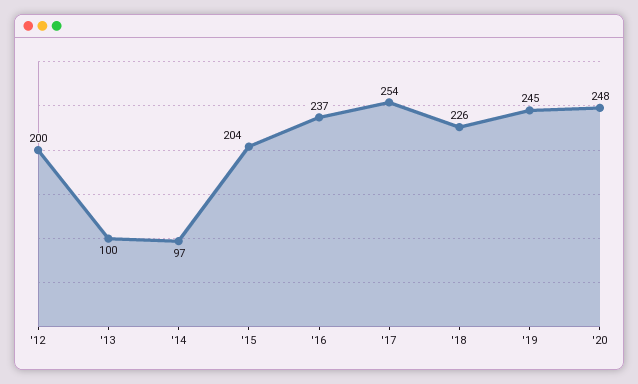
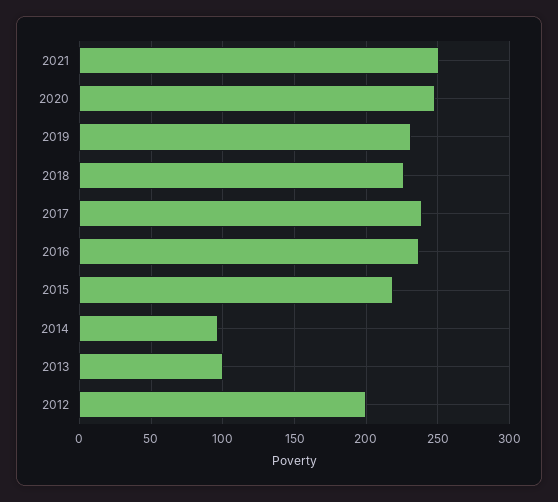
'15: 204 -> 220
'17: 254 -> 240
'19: 245 -> 230
2021: none -> 250

